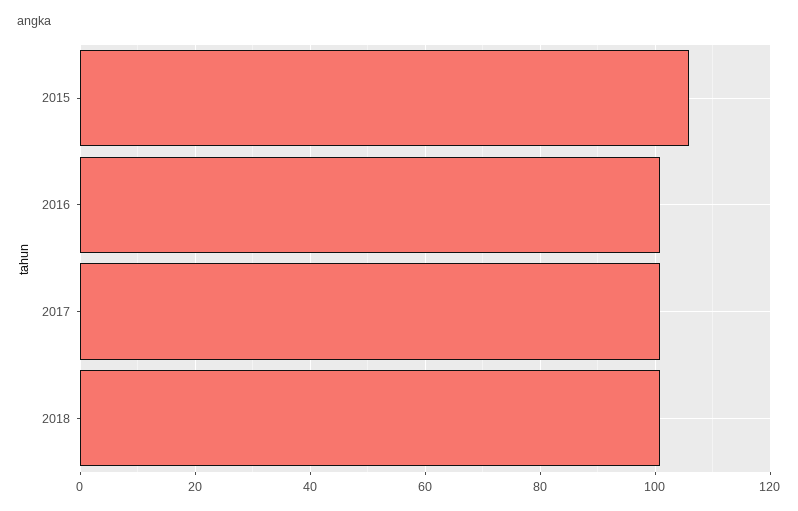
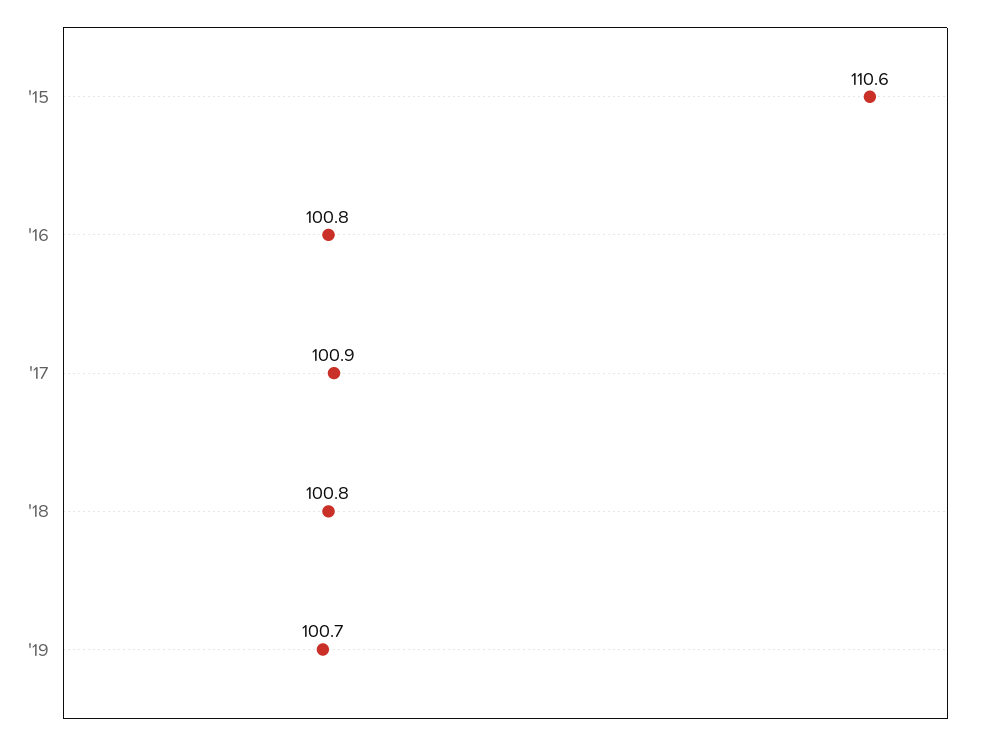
2015: 106 -> 110.6
'19: none -> 100.7

